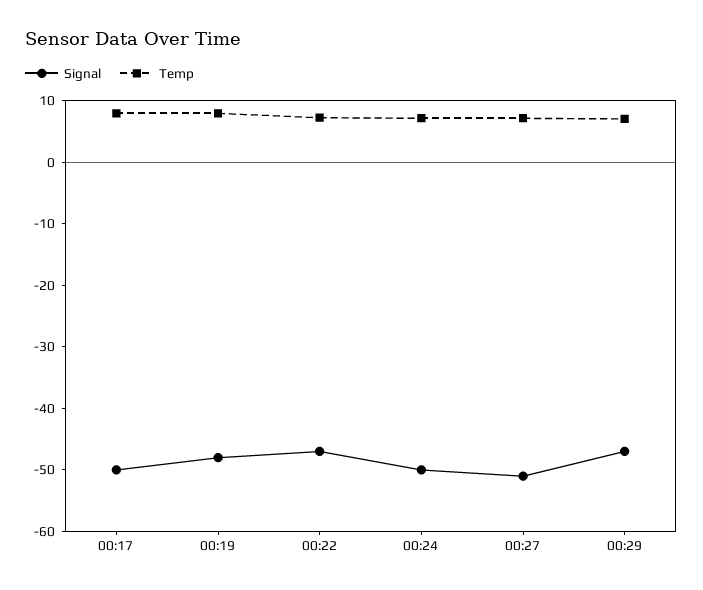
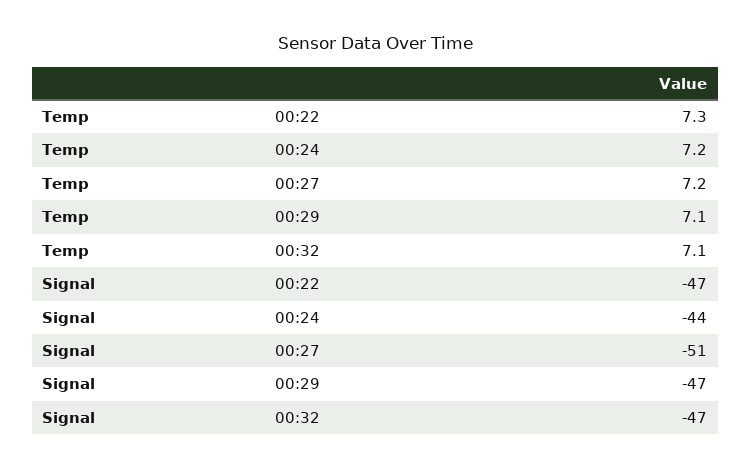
Signal, 00:17: -50 -> none
Temp, 00:17: 8 -> none
Signal, 00:19: -48 -> none
Temp, 00:19: 8 -> none
Signal, 00:24: -50 -> -44
Temp, 00:32: none -> 7.1
Signal, 00:32: none -> -47

